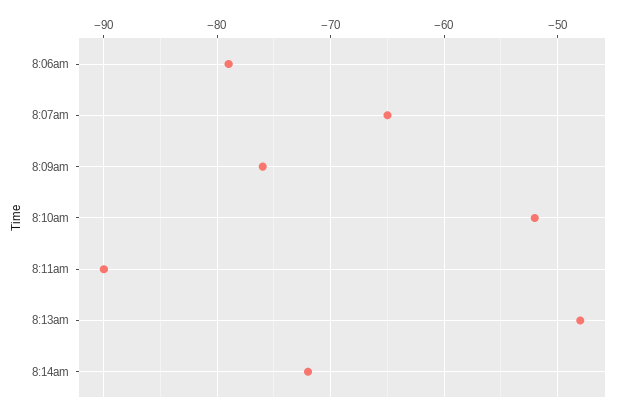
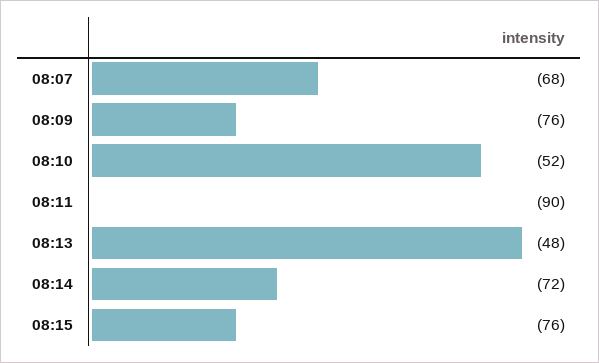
8:06am: -79 -> none
8:07am: -65 -> -68
08:15: none -> -76

